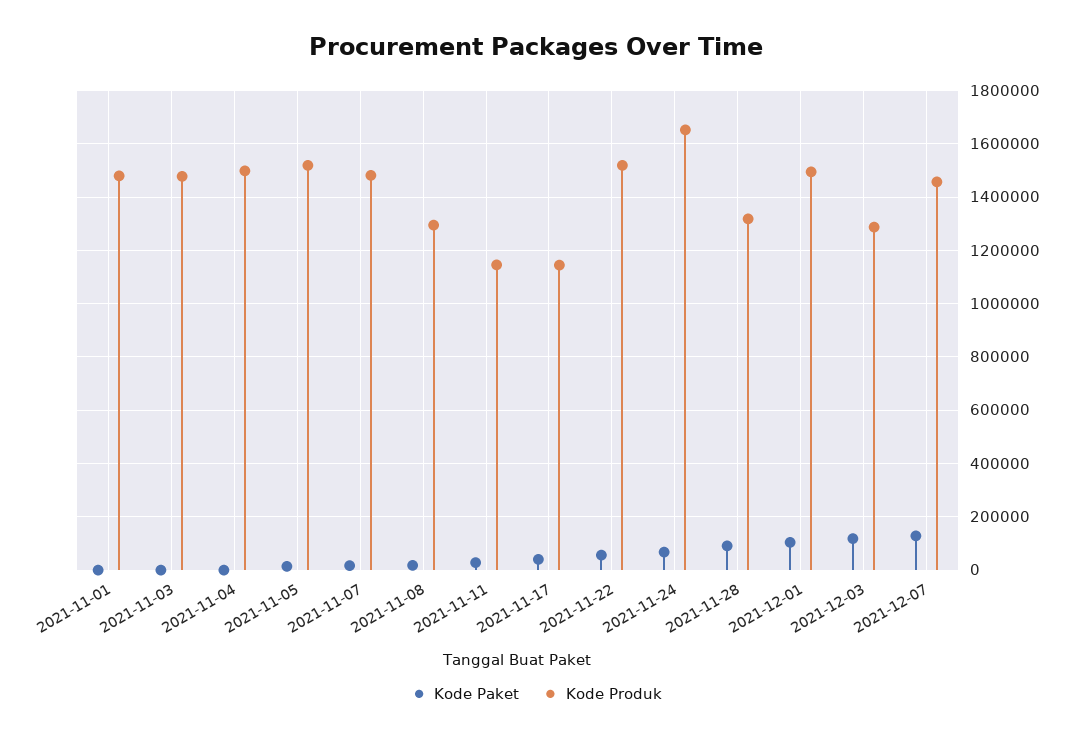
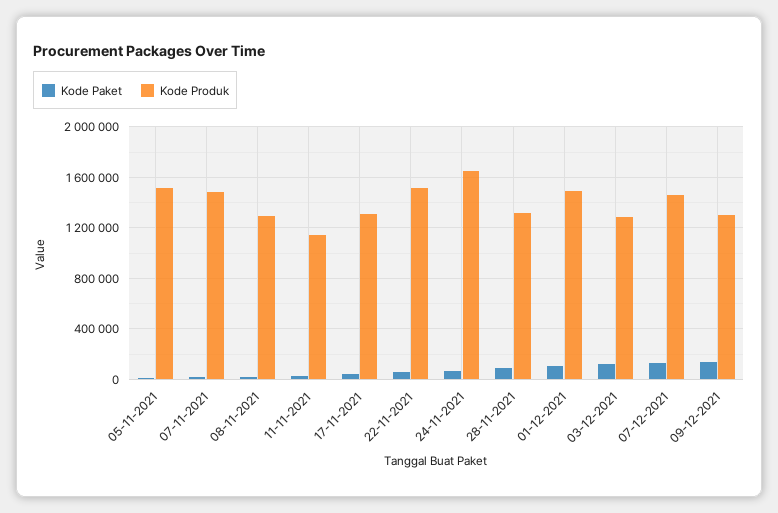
Kode Paket, 2021-11-01: 0 -> none
Kode Produk, 2021-11-01: 1475000 -> none
Kode Paket, 2021-11-03: 0 -> none
Kode Produk, 2021-11-03: 1475000 -> none
Kode Paket, 2021-11-04: 0 -> none
Kode Produk, 2021-11-04: 1500000 -> none
Kode Produk, 2021-11-17: 1150000 -> 1300000
Kode Paket, 09-12-2021: none -> 150000
Kode Produk, 09-12-2021: none -> 1300000

